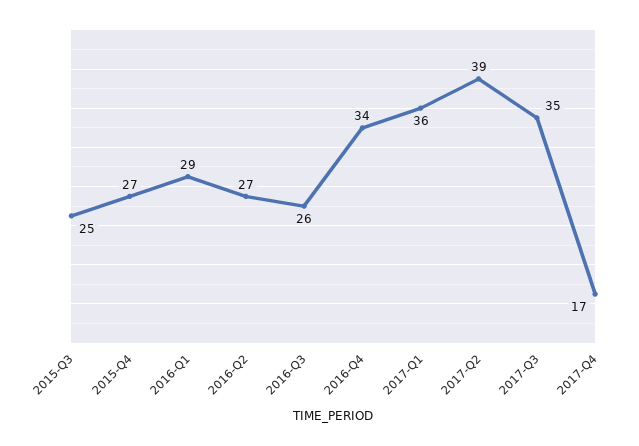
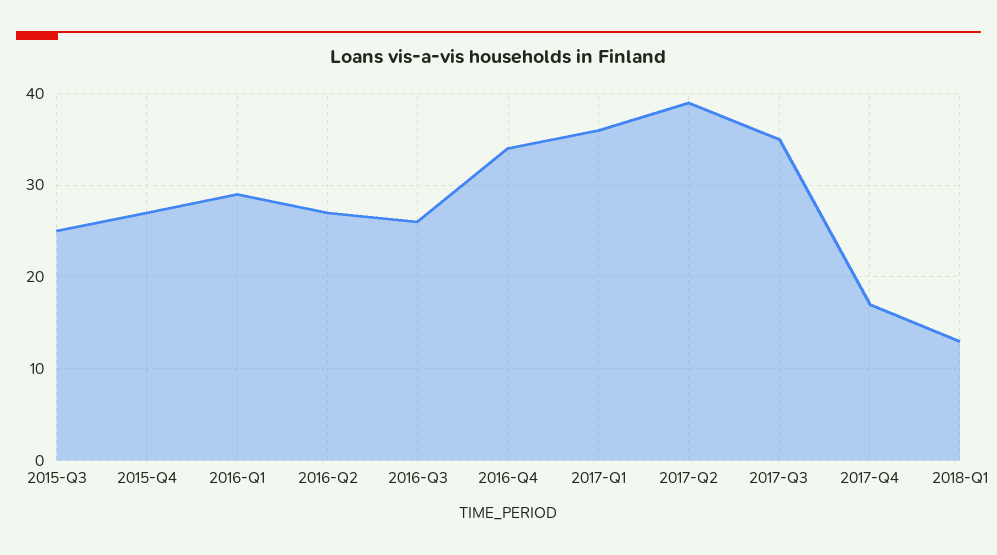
2018-Q1: none -> 13

